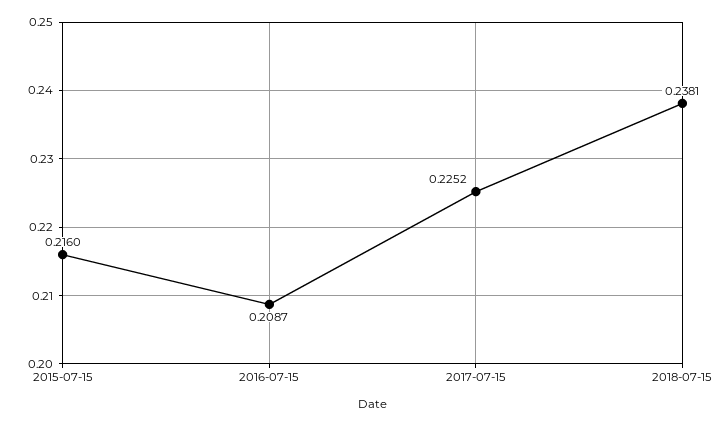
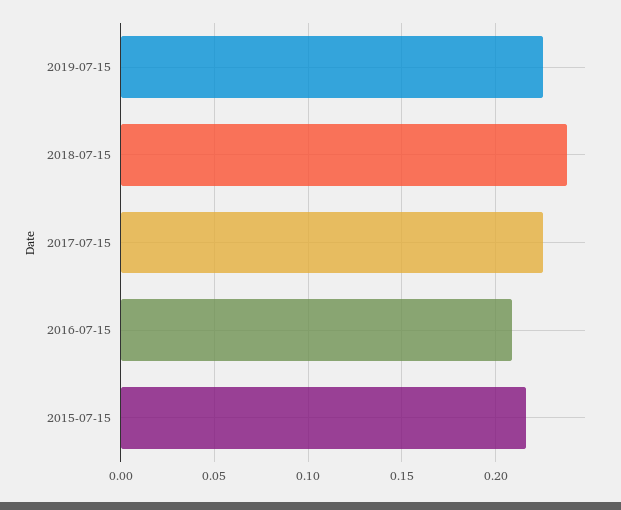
2019-07-15: none -> 0.225

